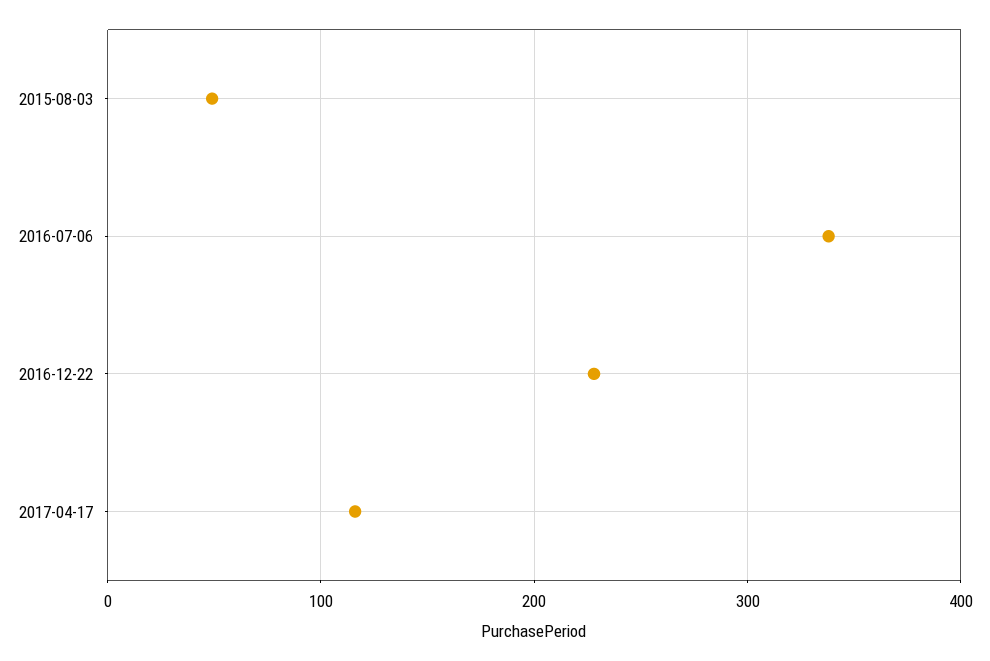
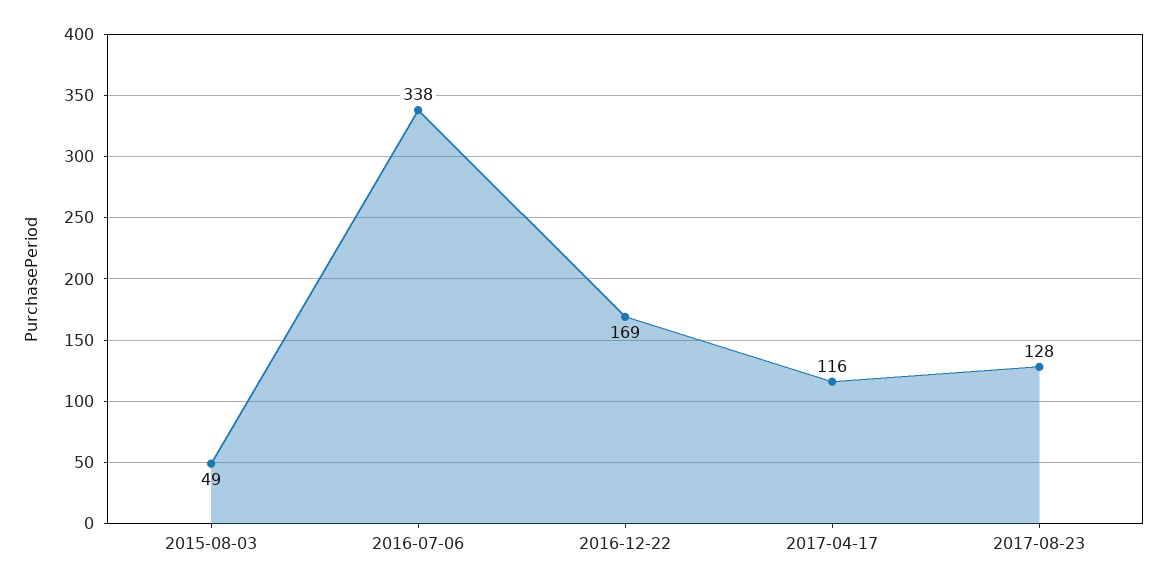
2016-12-22: 230 -> 169
2017-08-23: none -> 128

